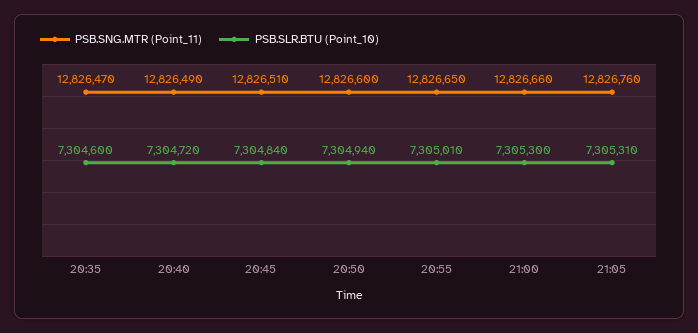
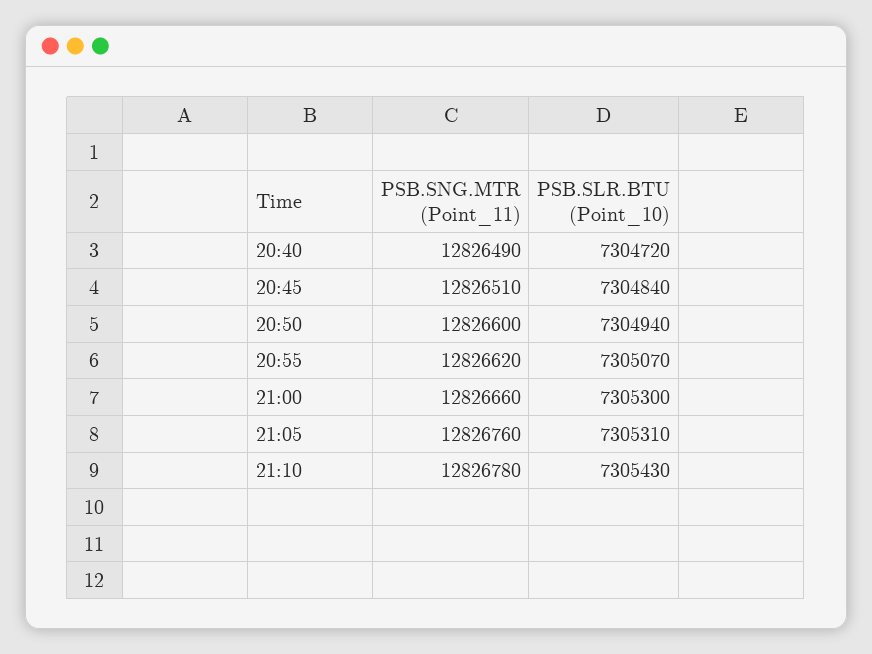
PSB.SNG.MTR (Point_11), 20:35: 12826470 -> none
PSB.SLR.BTU (Point_10), 20:35: 7304600 -> none
PSB.SNG.MTR (Point_11), 20:55: 12826650 -> 12826620
PSB.SLR.BTU (Point_10), 20:55: 7305010 -> 7305070
PSB.SNG.MTR (Point_11), 21:10: none -> 12826780
PSB.SLR.BTU (Point_10), 21:10: none -> 7305430

